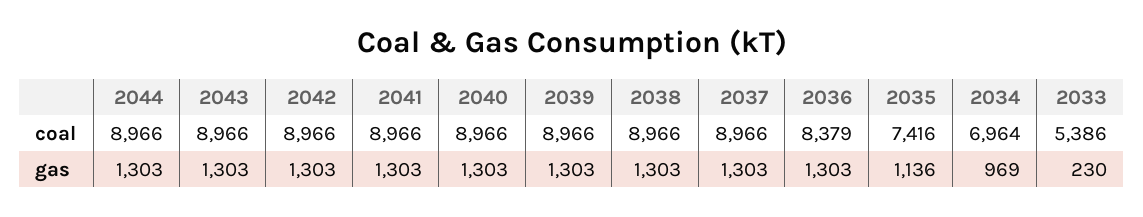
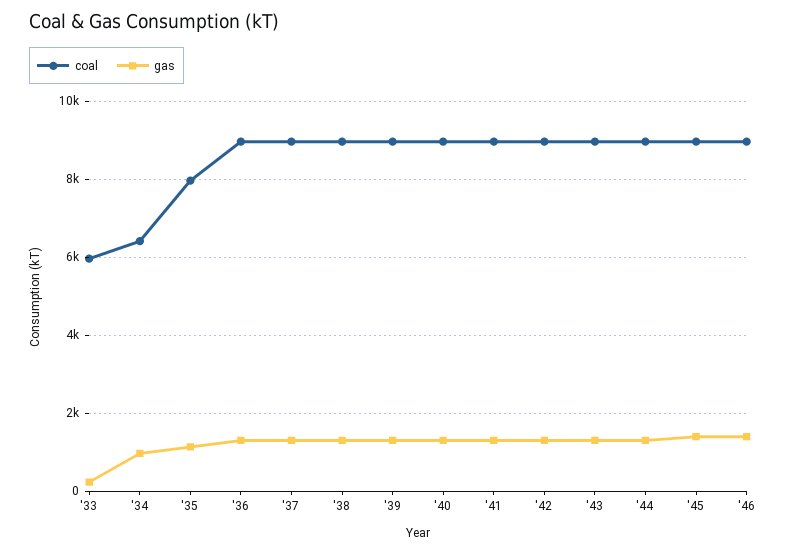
coal, 2036: 8379 -> 9000
coal, 2035: 7416 -> 8000
coal, 2034: 6964 -> 6400
coal, 2033: 5386 -> 6000
coal, '45: none -> 9000
gas, '45: none -> 1400
coal, '46: none -> 9000
gas, '46: none -> 1400

